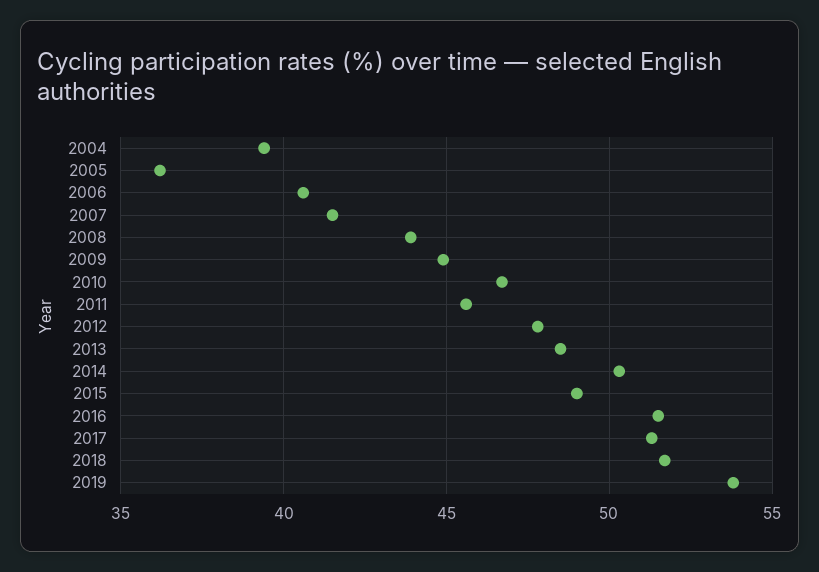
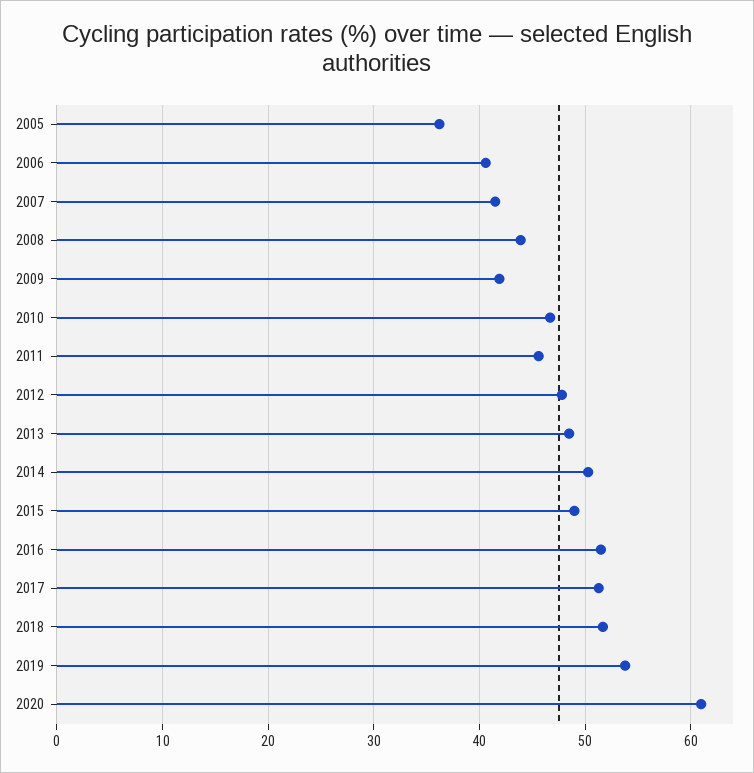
2004: 39.5 -> none
2009: 45 -> 42
2020: none -> 61

